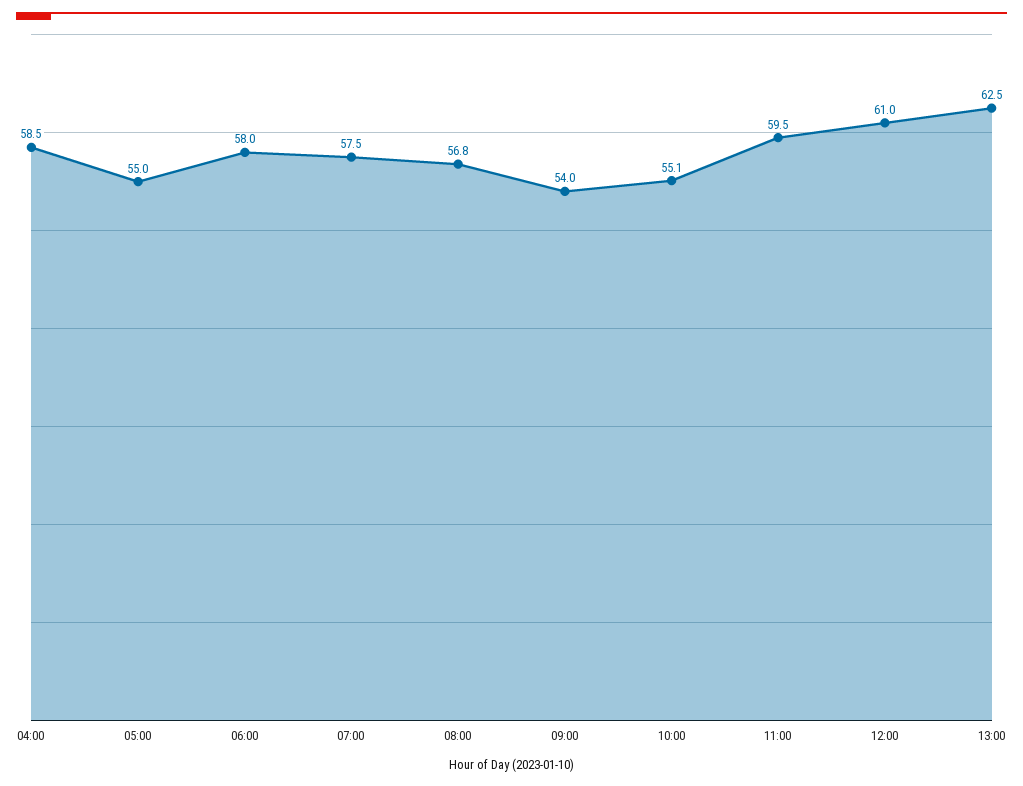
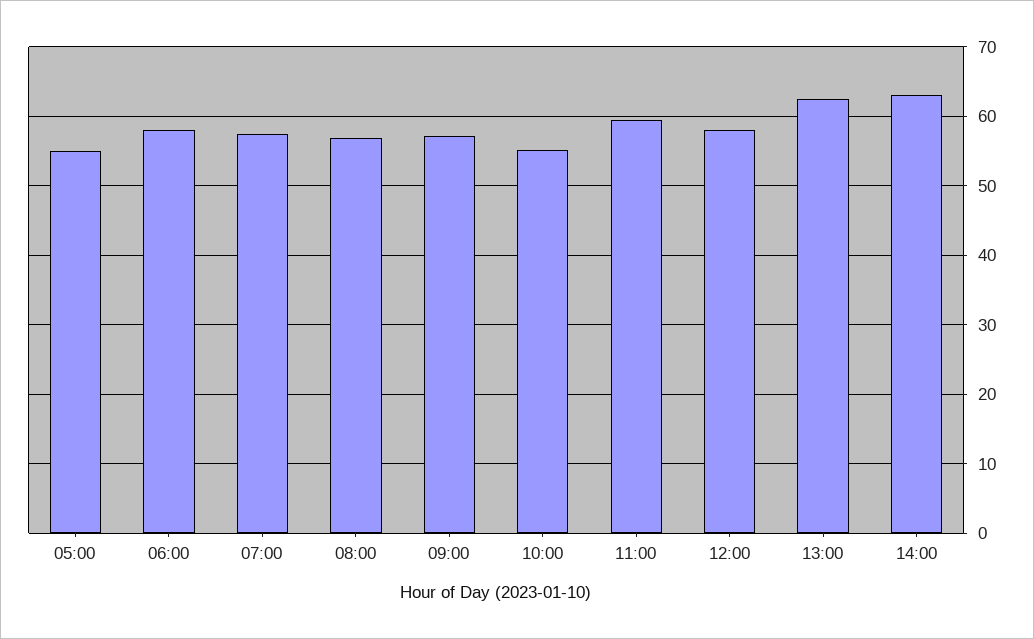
04:00: 58.5 -> none
09:00: 54 -> 57
12:00: 61 -> 58
14:00: none -> 63

